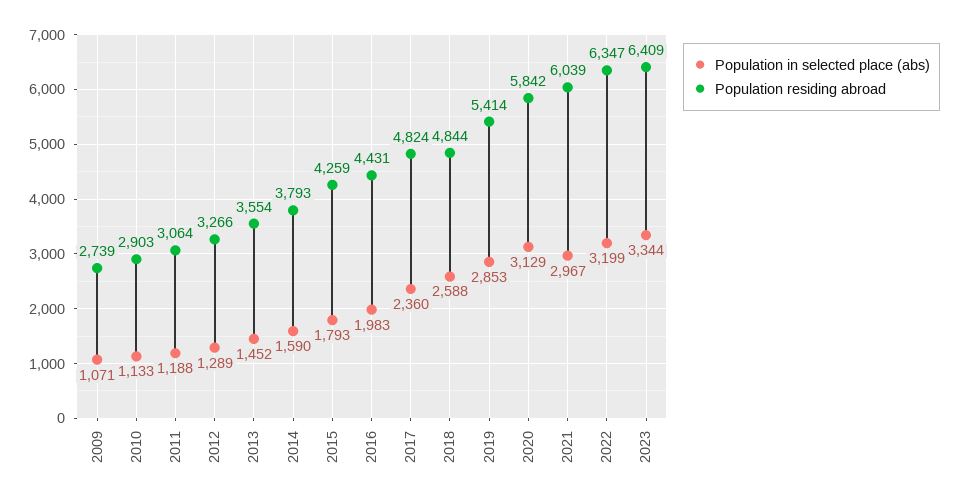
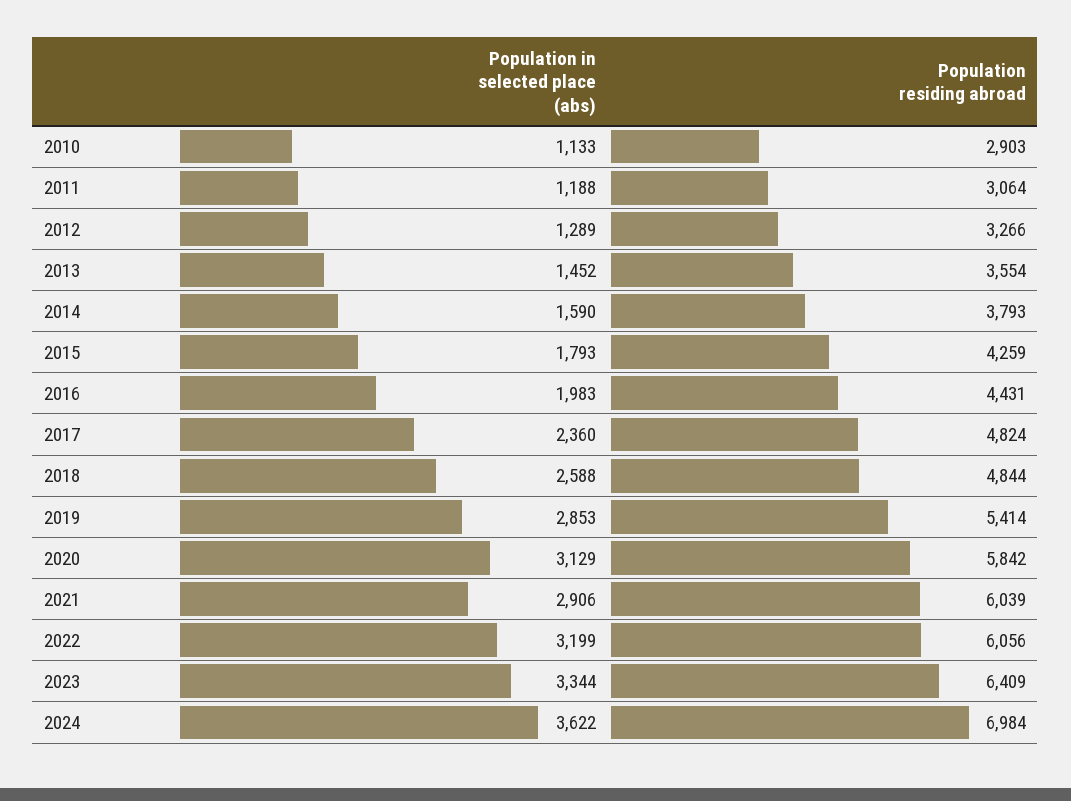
Population in selected place (abs), 2009: 1071 -> none
Population residing abroad, 2009: 2739 -> none
Population in selected place (abs), 2021: 2967 -> 2906
Population residing abroad, 2022: 6347 -> 6056
Population in selected place (abs), 2024: none -> 3622
Population residing abroad, 2024: none -> 6984

